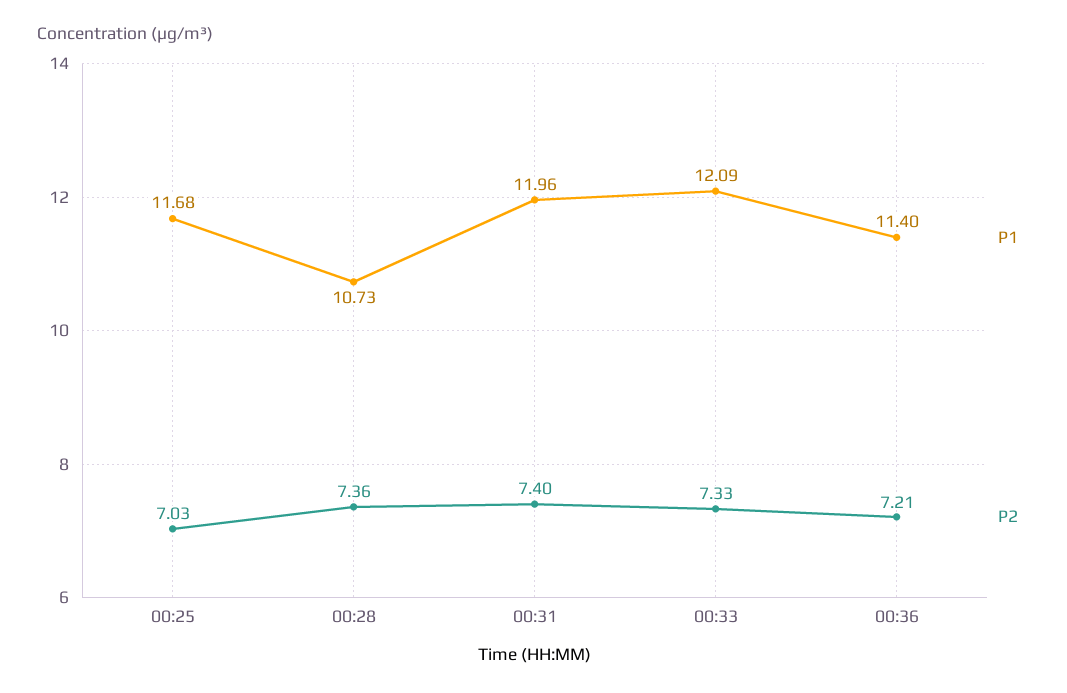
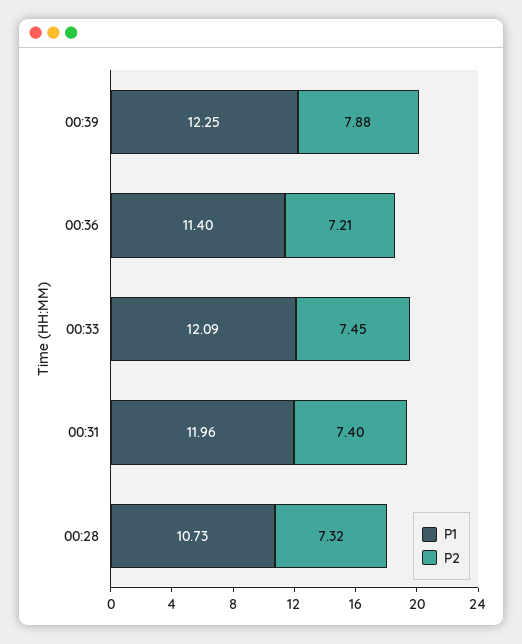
P1, 00:25: 11.68 -> none
P2, 00:25: 7.03 -> none
P2, 00:28: 7.36 -> 7.32
P2, 00:33: 7.33 -> 7.45
P1, 00:39: none -> 12.25
P2, 00:39: none -> 7.88

